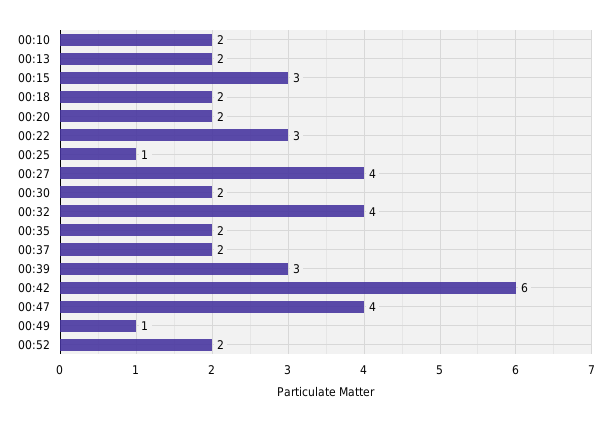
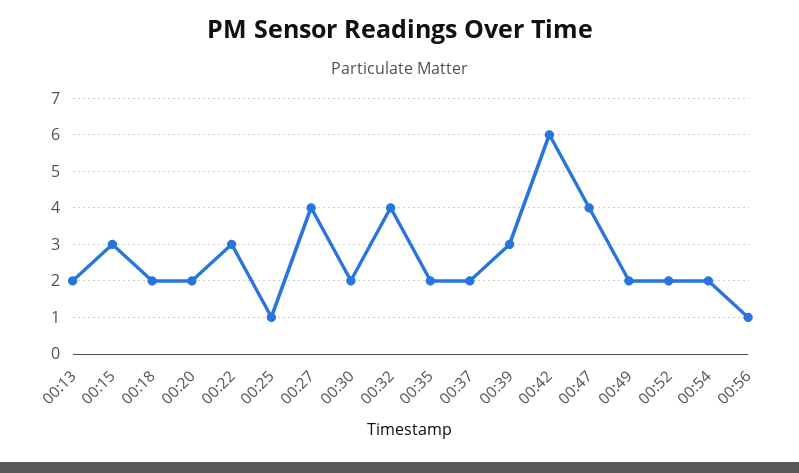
00:10: 2 -> none
00:49: 1 -> 2
00:54: none -> 2
00:56: none -> 1

